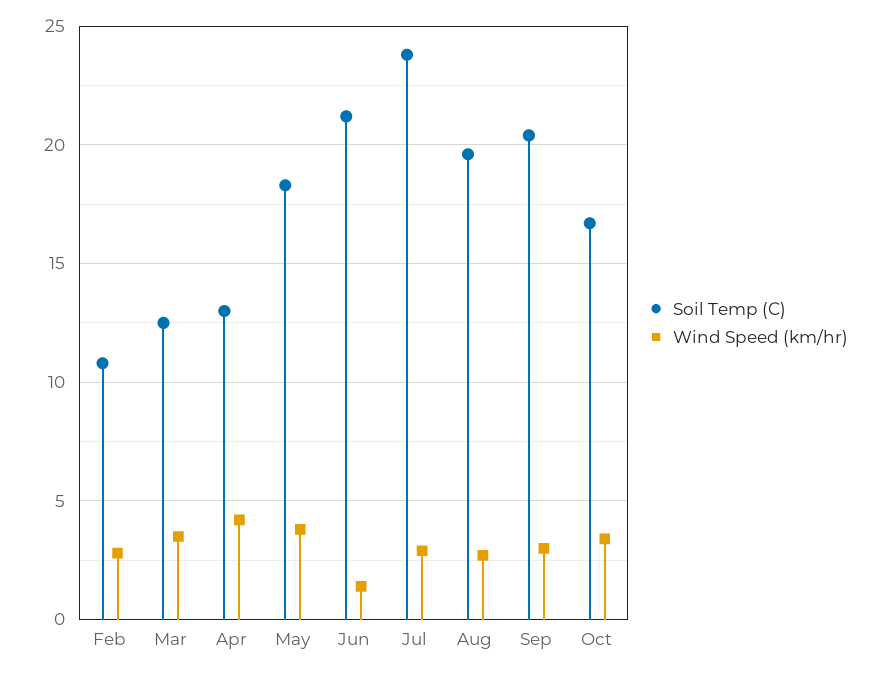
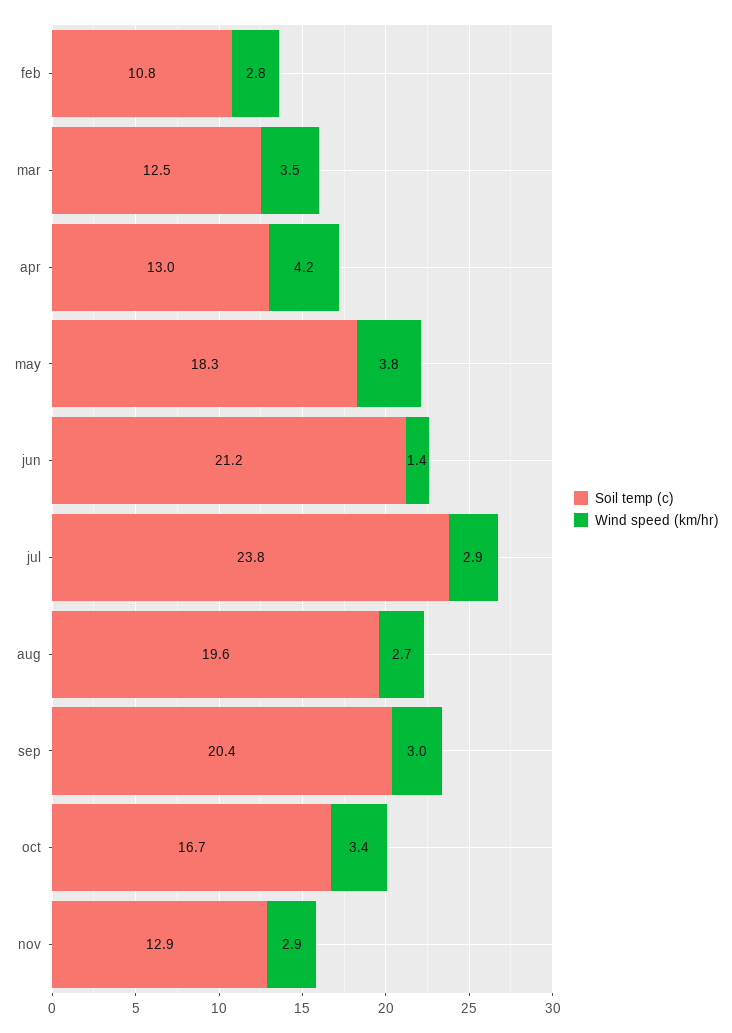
Soil Temp (C), nov: none -> 12.9
Wind Speed (km/hr), nov: none -> 2.9

